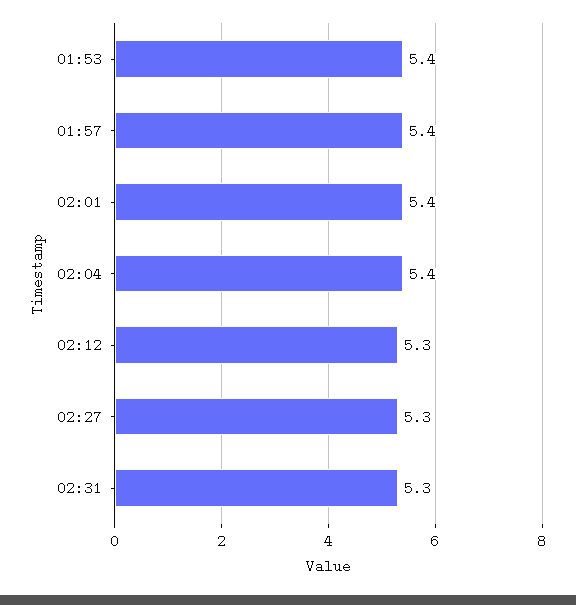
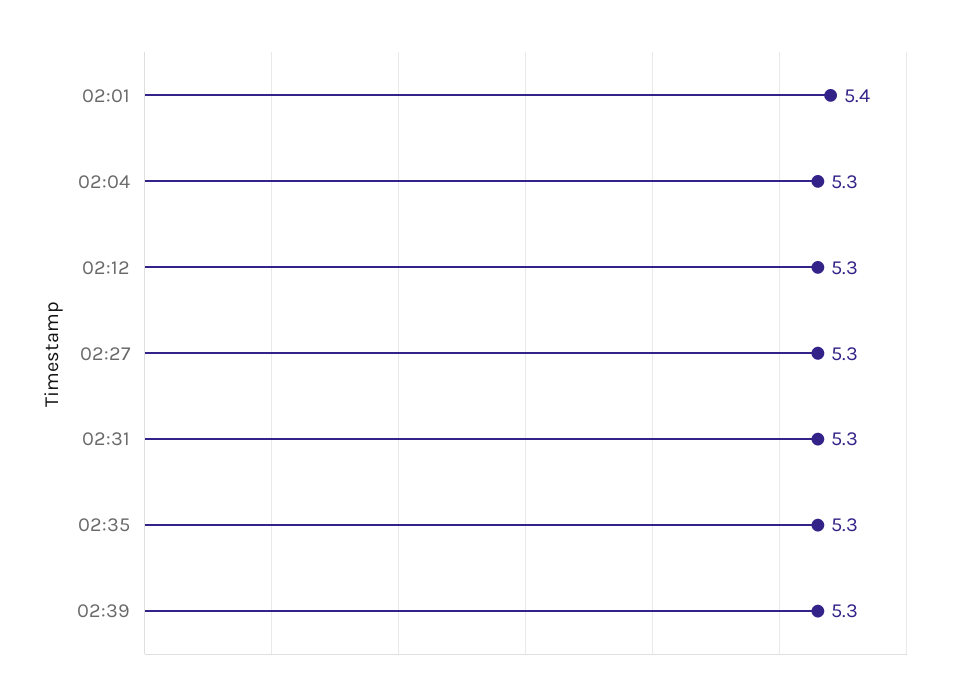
01:53: 5.4 -> none
01:57: 5.4 -> none
02:04: 5.4 -> 5.3
02:35: none -> 5.3
02:39: none -> 5.3

